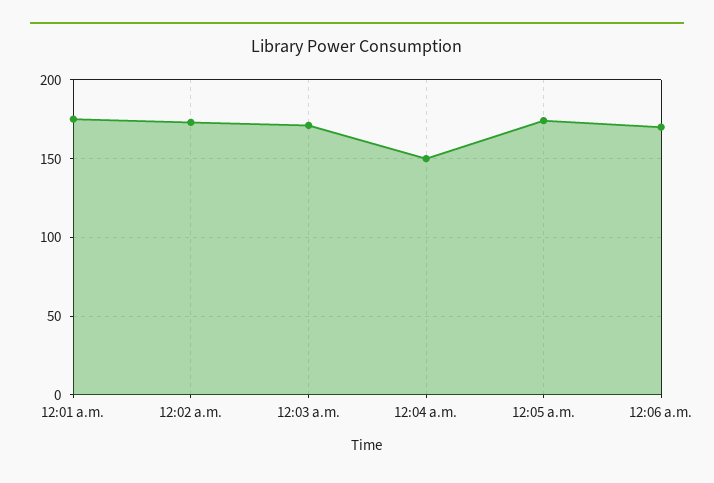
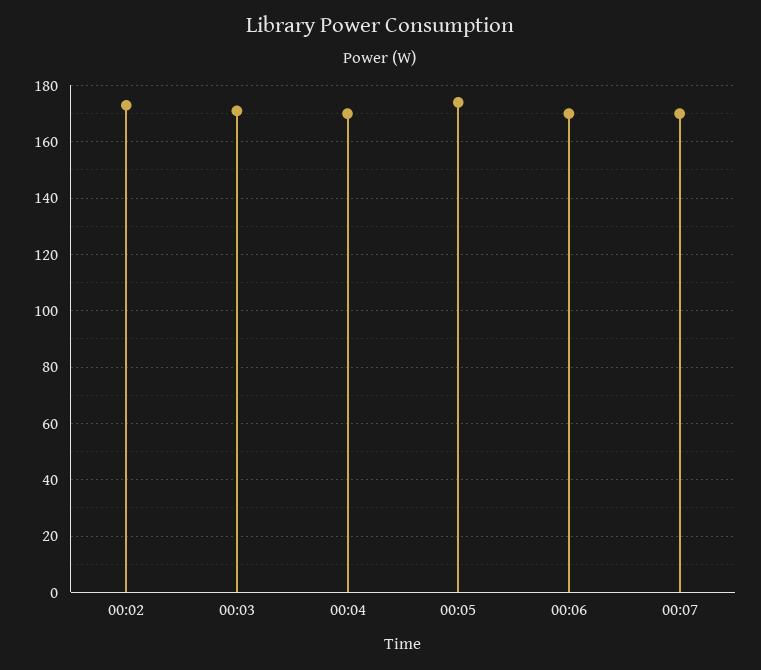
12:01 a.m.: 175 -> none
12:04 a.m.: 150 -> 170
00:07: none -> 170

